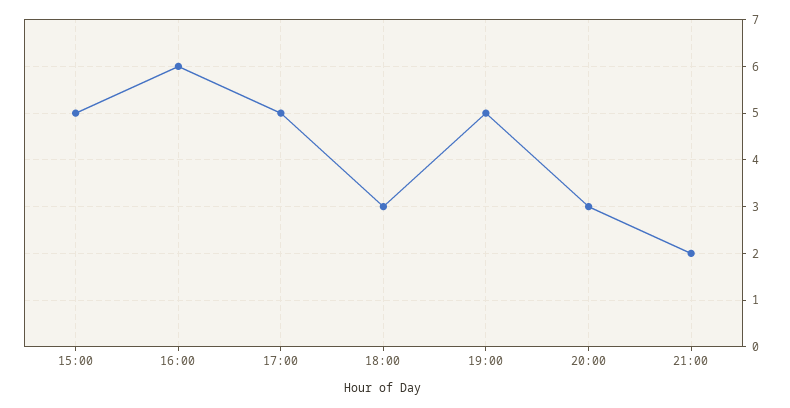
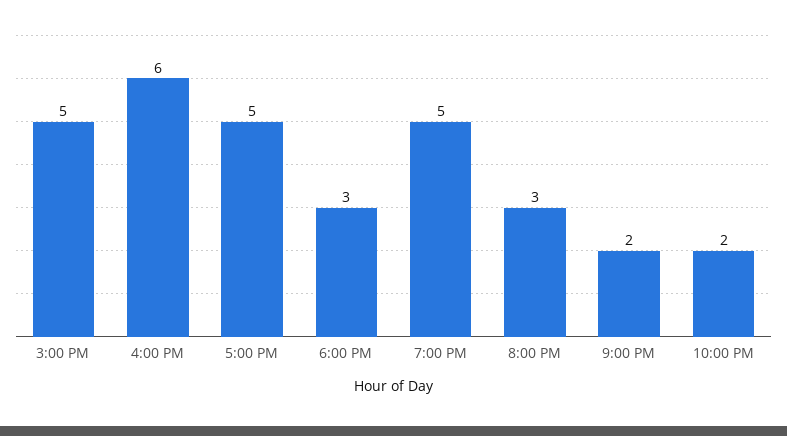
10:00 PM: none -> 2

